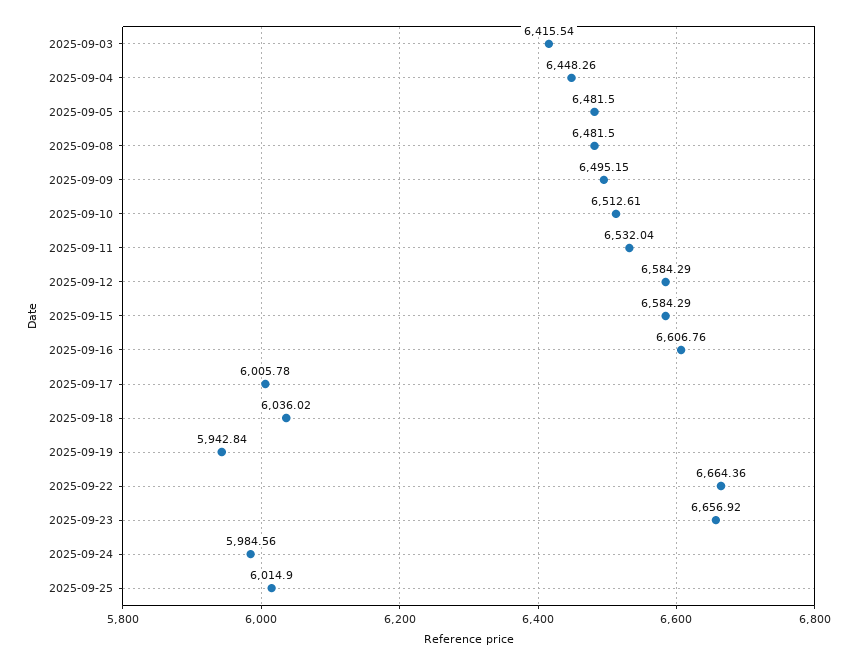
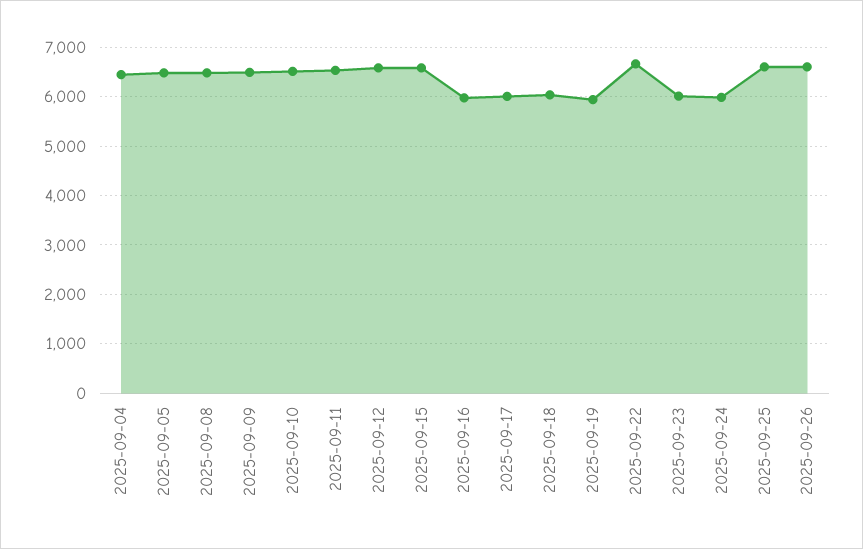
2025-09-03: 6415.54 -> none
2025-09-16: 6606.76 -> 6000
2025-09-23: 6656.92 -> 6000
2025-09-25: 6014.9 -> 6600
2025-09-26: none -> 6600

